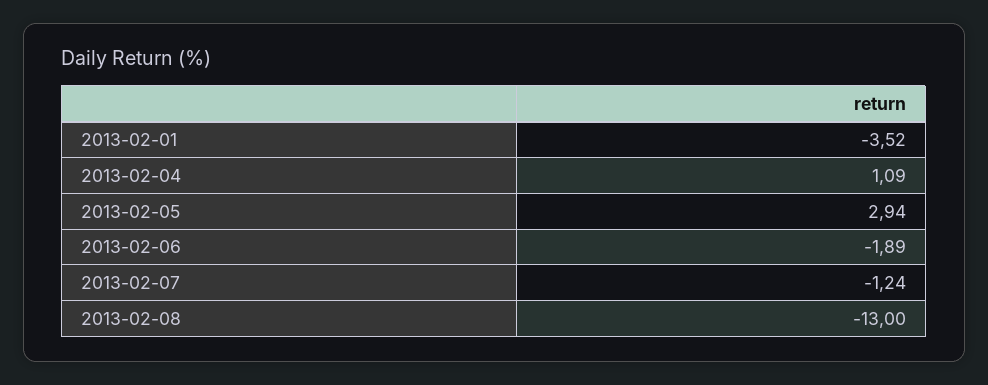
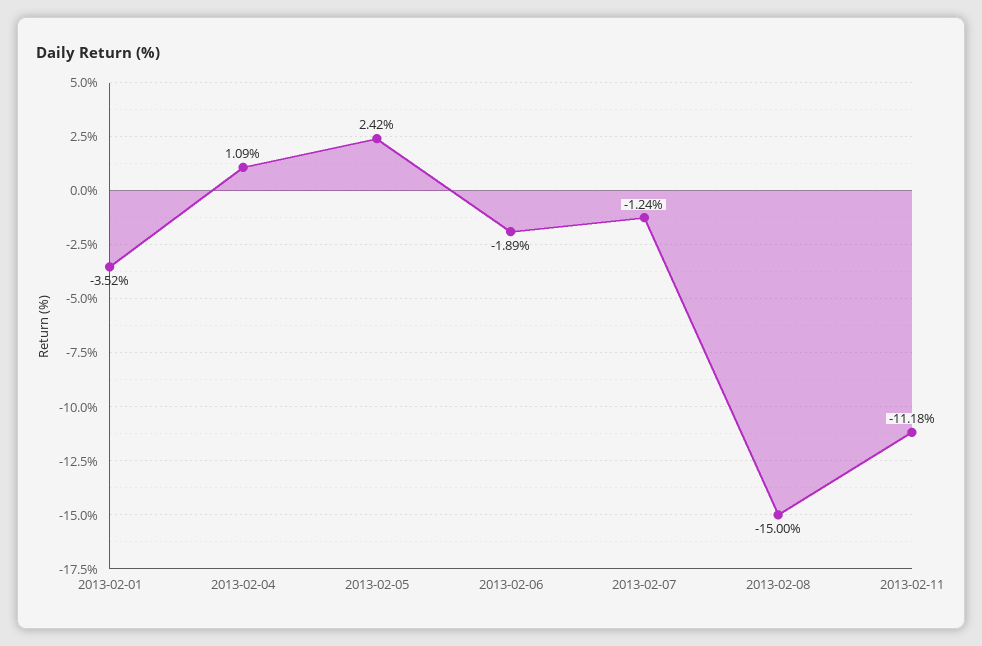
2013-02-05: 2.94 -> 2.42
2013-02-08: -13 -> -15
2013-02-11: none -> -11.18

